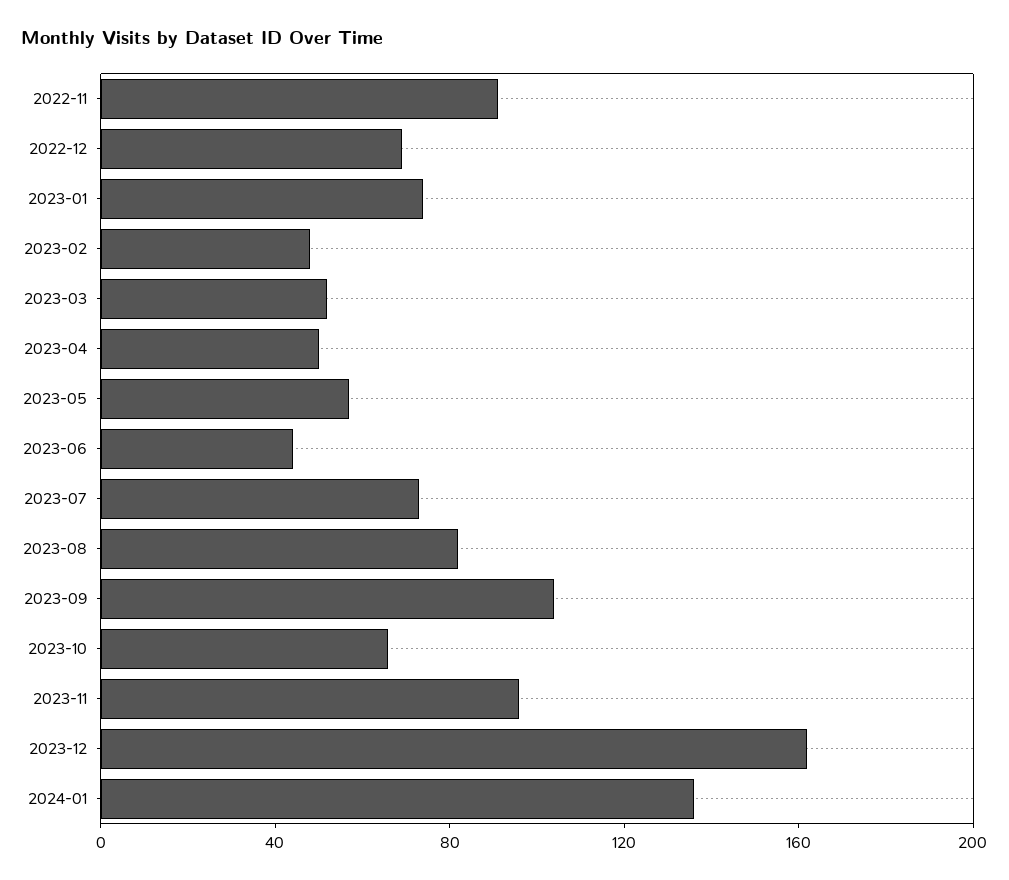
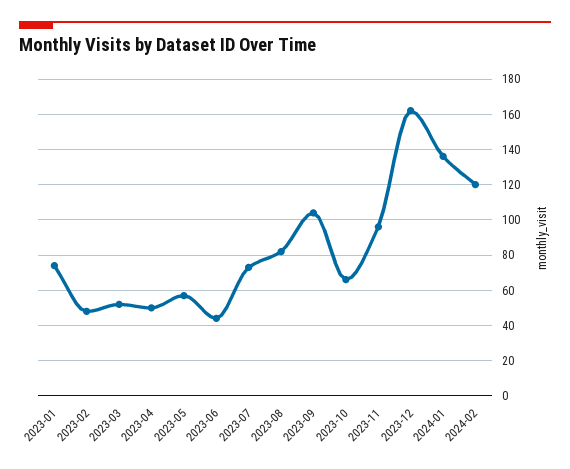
2022-11: 90 -> none
2022-12: 70 -> none
2024-02: none -> 120

